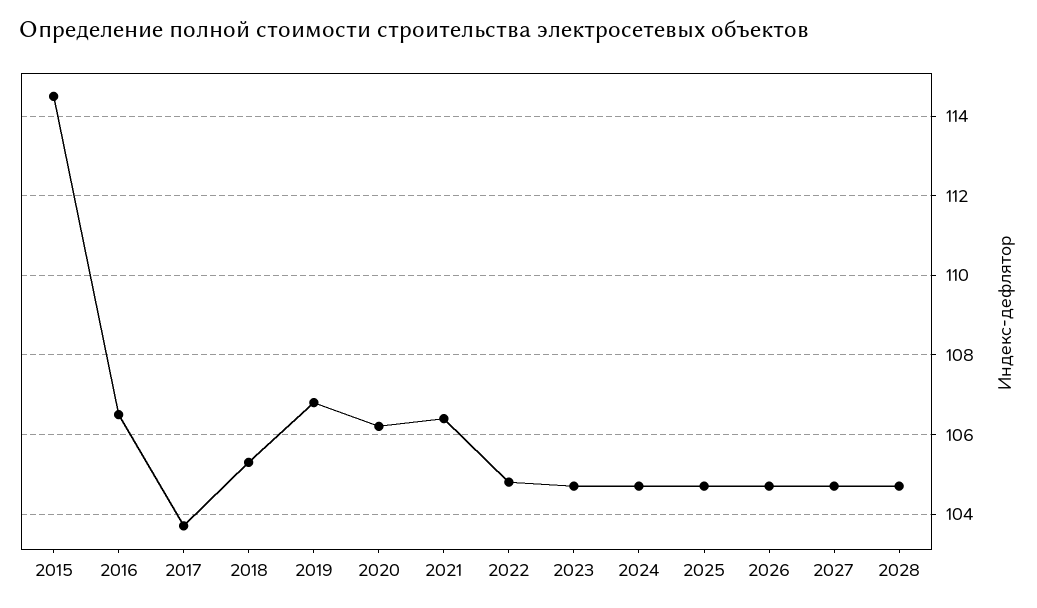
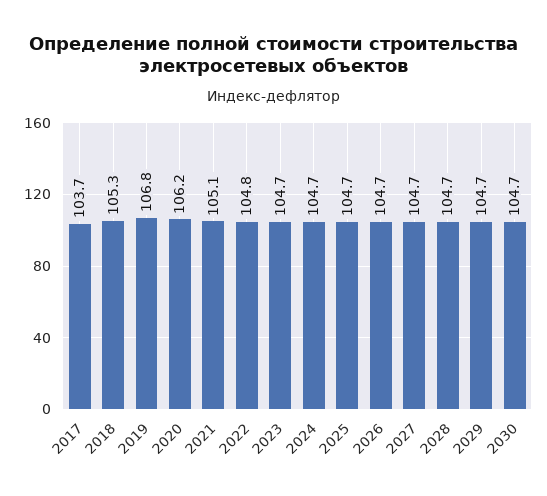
2015: 114.5 -> none
2016: 106.5 -> none
2021: 106.5 -> 105.1
2029: none -> 104.7
2030: none -> 104.7

